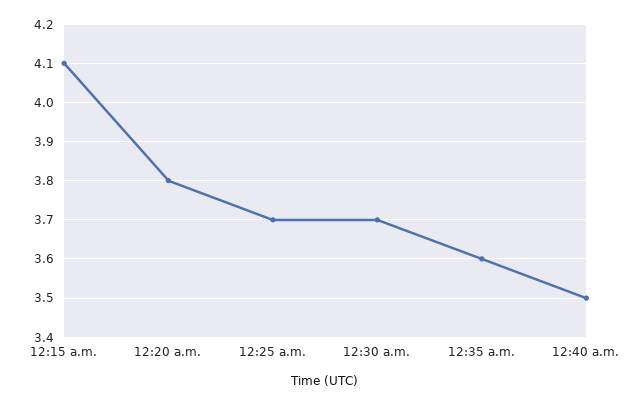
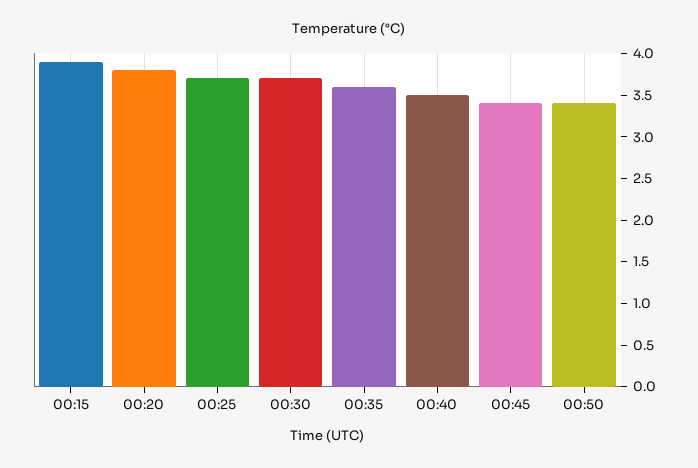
12:15 a.m.: 4.1 -> 3.9
00:45: none -> 3.4
00:50: none -> 3.4

